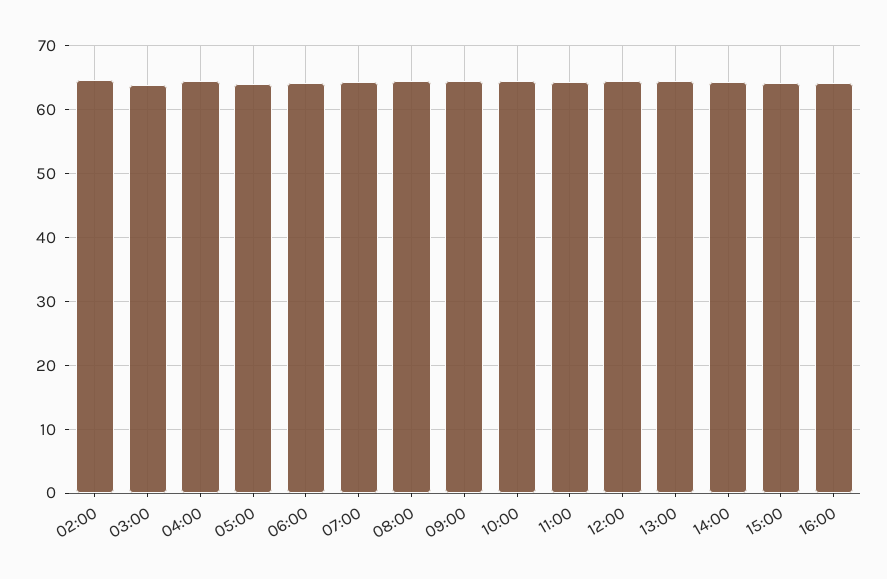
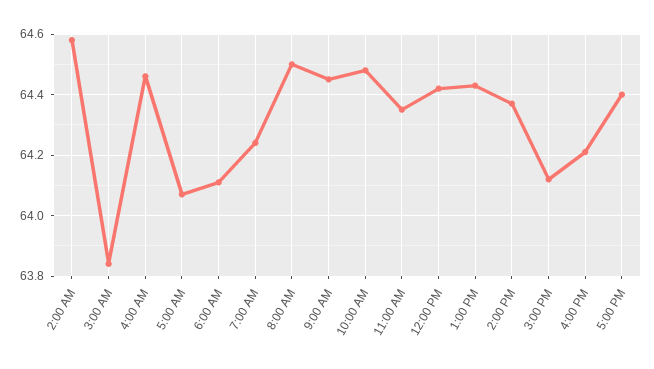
5:00 PM: none -> 64.4

